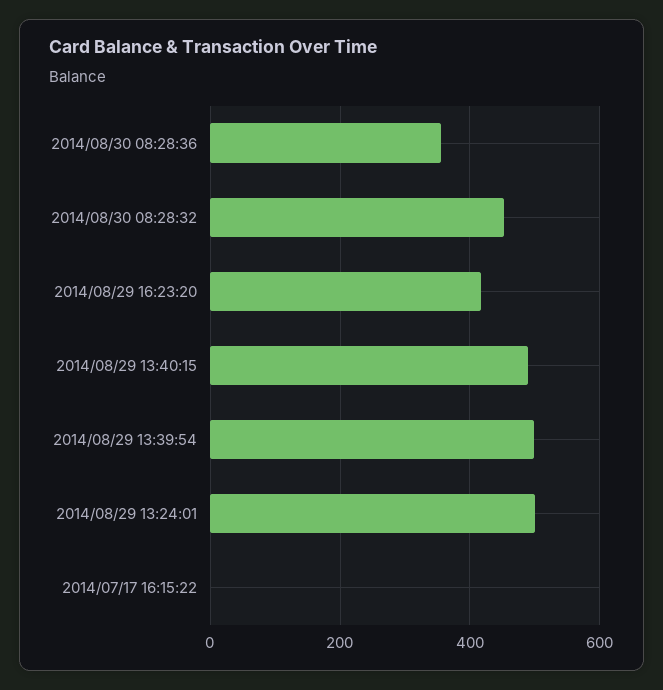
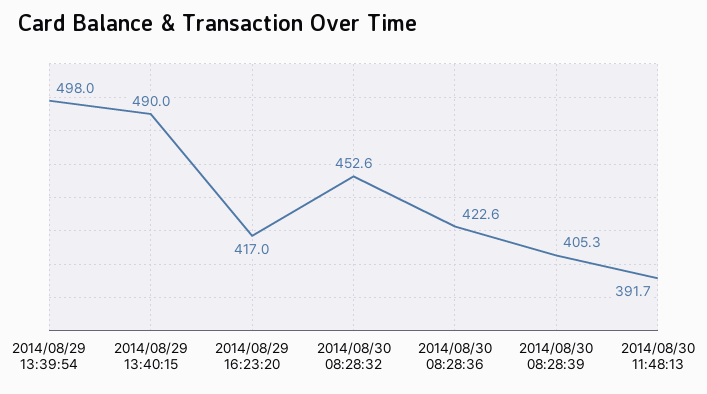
2014/08/30 08:28:36: 360 -> 422.6
2014/08/29 13:24:01: 500 -> none
2014/07/17 16:15:22: 0 -> none
2014/08/30 08:28:39: none -> 405.3
2014/08/30 11:48:13: none -> 391.7

